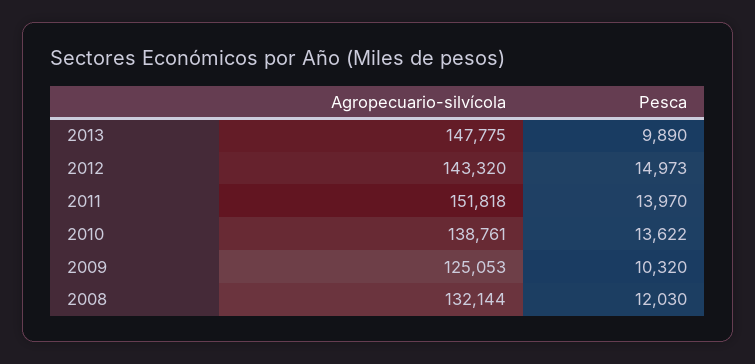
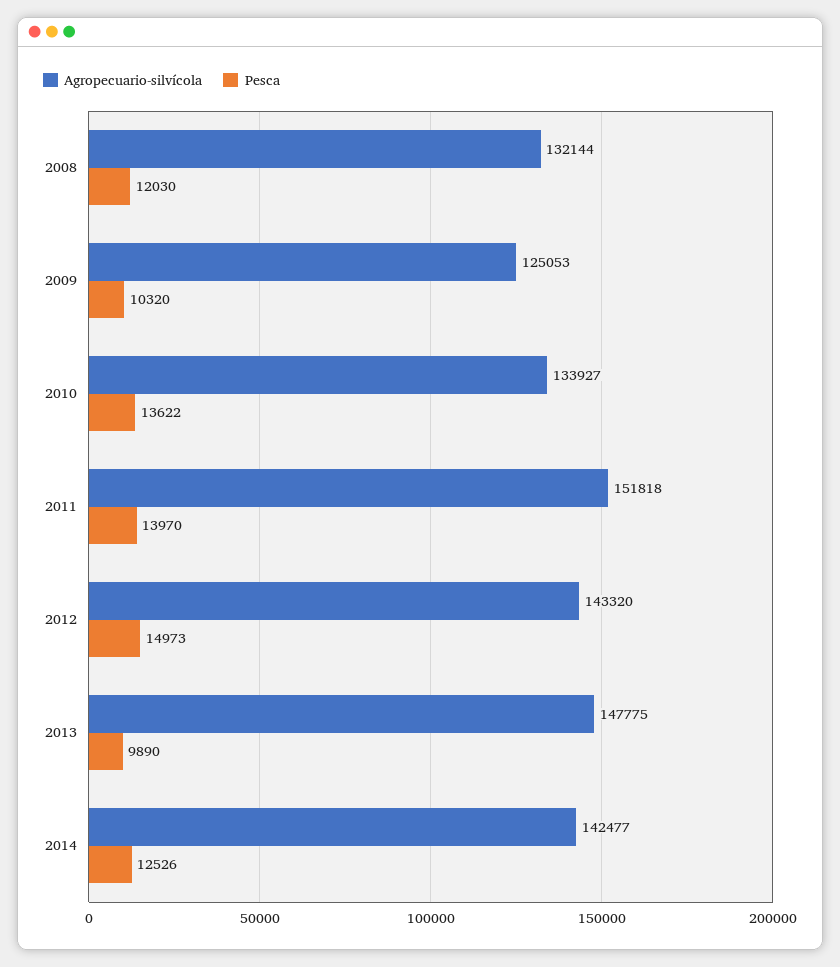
Agropecuario-silvícola, 2010: 138761 -> 133927
Agropecuario-silvícola, 2014: none -> 142477
Pesca, 2014: none -> 12526

